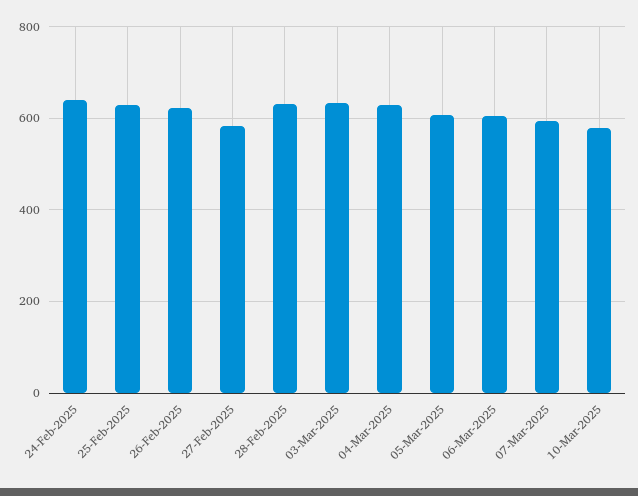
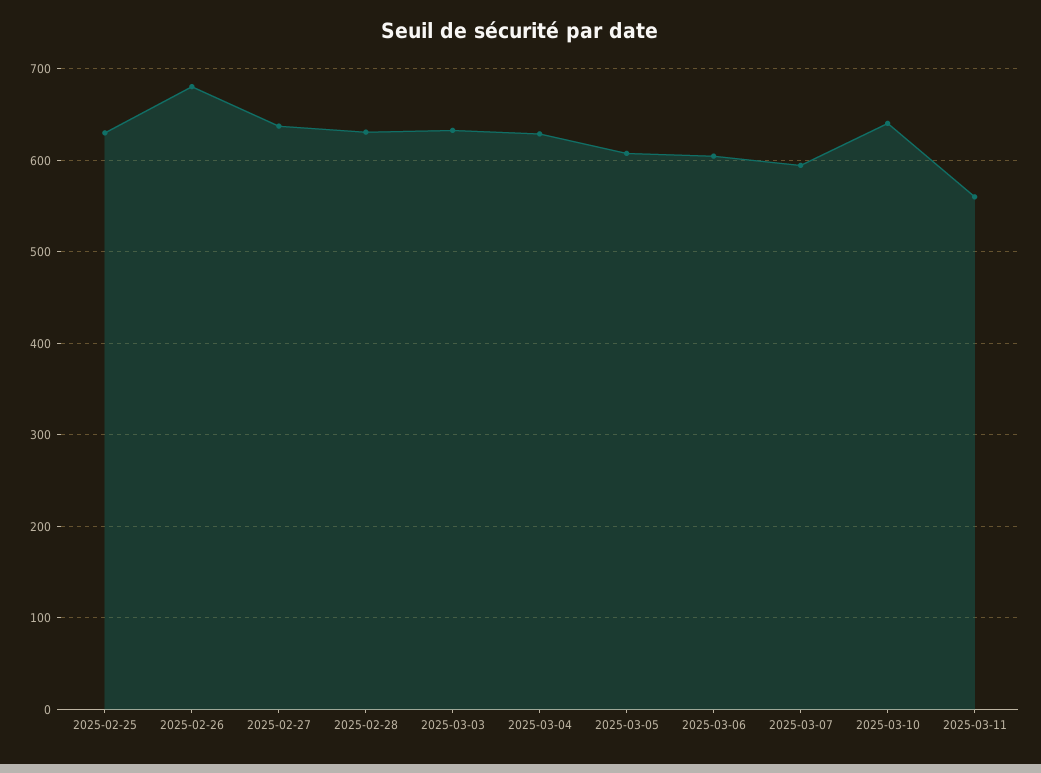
24-Feb-2025: 640 -> none
26-Feb-2025: 620 -> 680
27-Feb-2025: 580 -> 640
10-Mar-2025: 580 -> 640
2025-03-11: none -> 560

